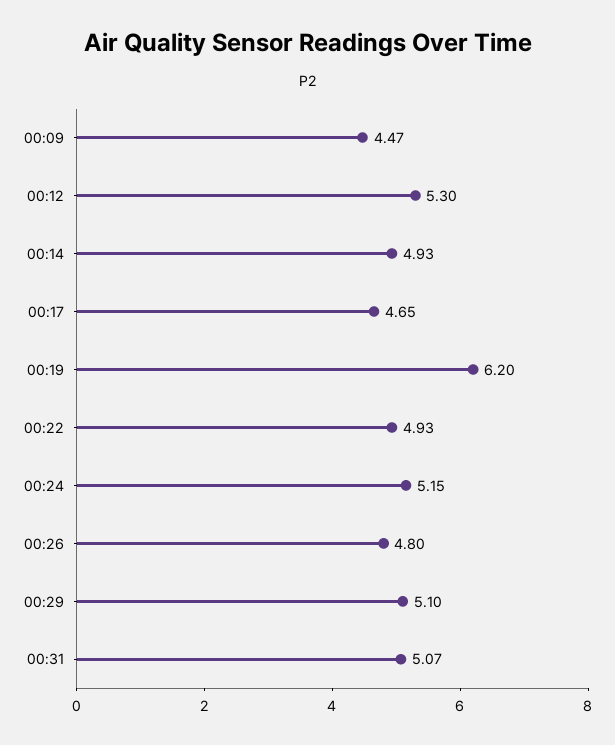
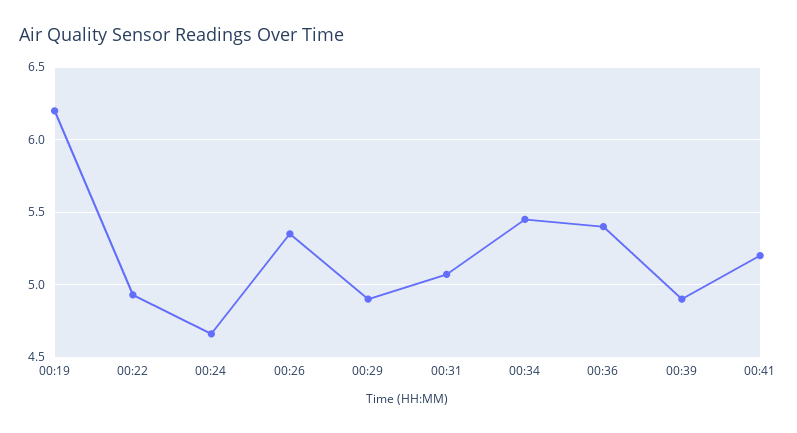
00:09: 4.47 -> none
00:12: 5.3 -> none
00:14: 4.93 -> none
00:17: 4.65 -> none
00:24: 5.15 -> 4.65
00:26: 4.8 -> 5.35
00:29: 5.1 -> 4.9
00:34: none -> 5.45
00:36: none -> 5.4
00:39: none -> 4.9
00:41: none -> 5.2

